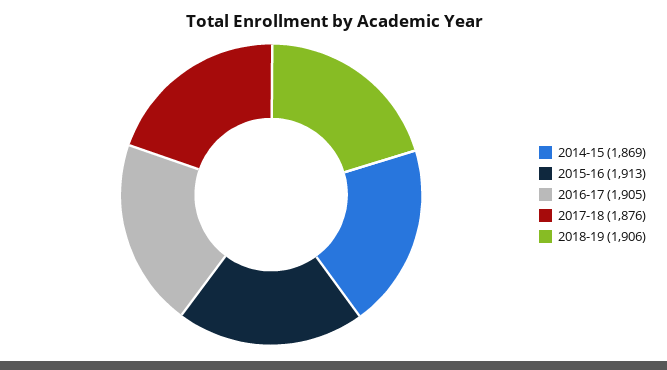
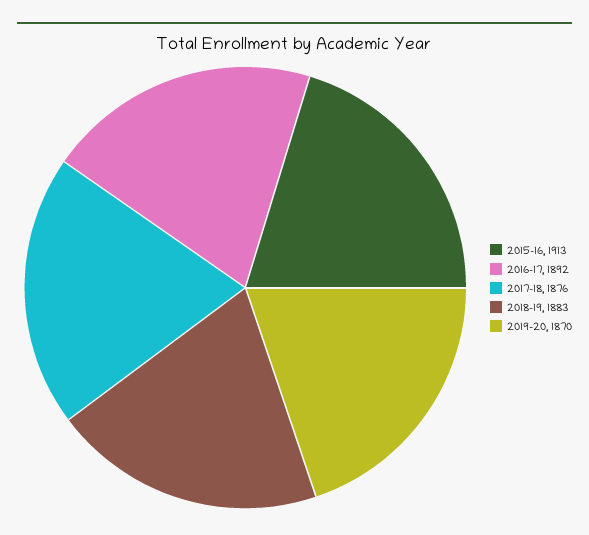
2014-15: 1869 -> none
2016-17: 1905 -> 1892
2018-19: 1906 -> 1883
2019-20: none -> 1870

